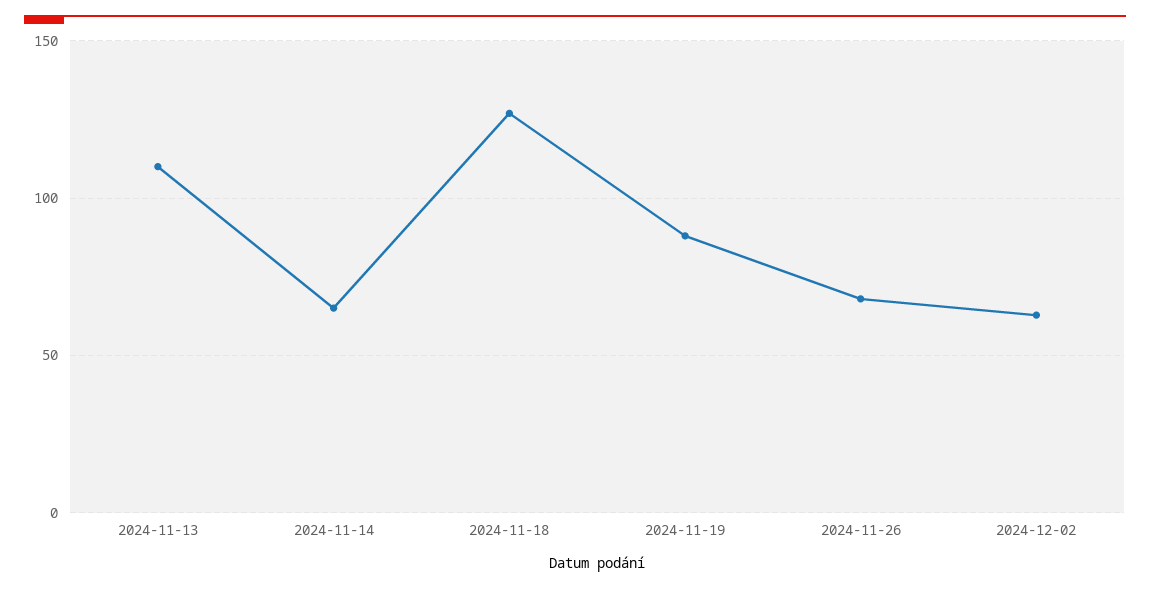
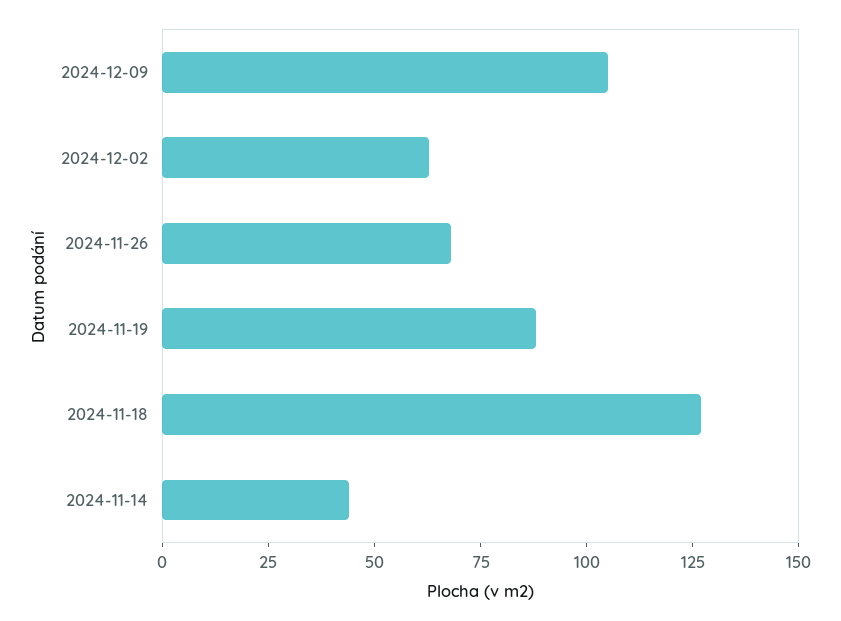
2024-11-13: 110 -> none
2024-11-14: 65 -> 45
2024-12-09: none -> 105

